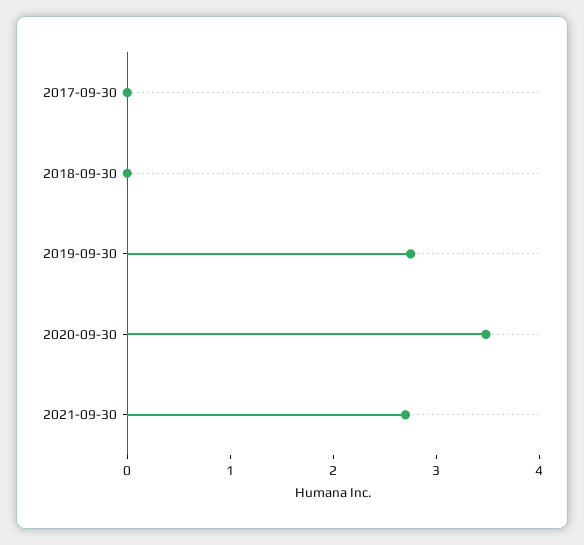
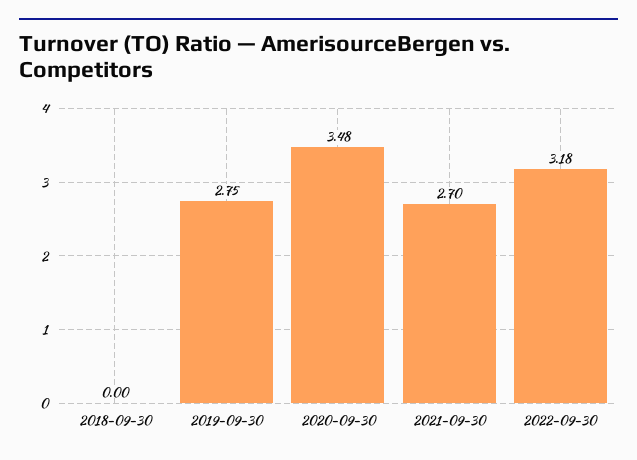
2017-09-30: 0 -> none
2022-09-30: none -> 3.18

